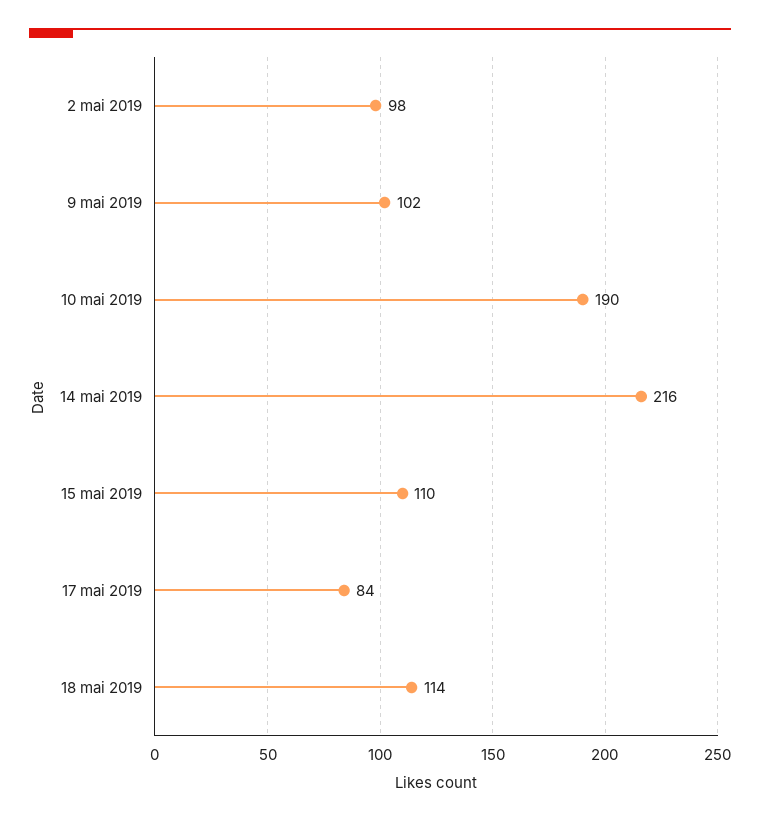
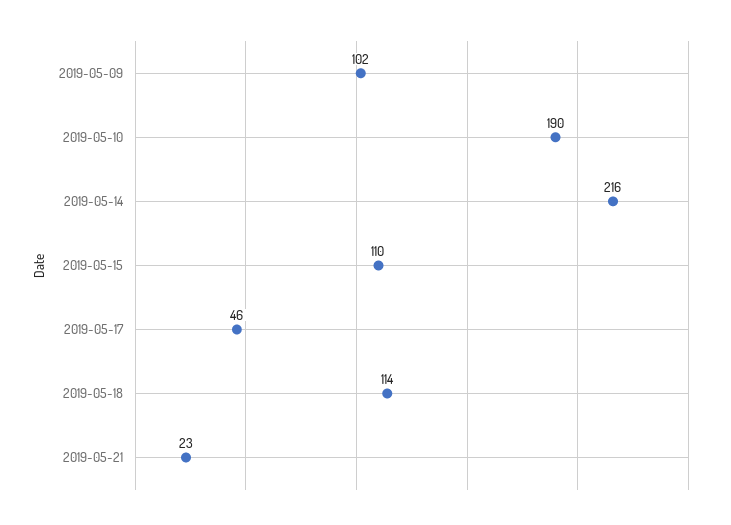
2 mai 2019: 98 -> none
17 mai 2019: 84 -> 46
2019-05-21: none -> 23

